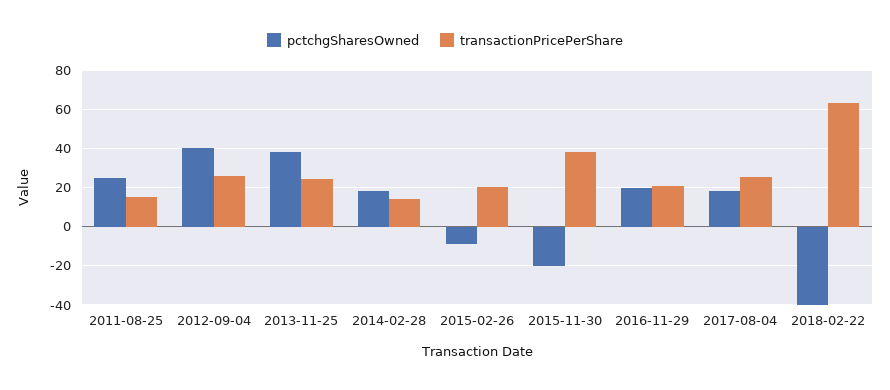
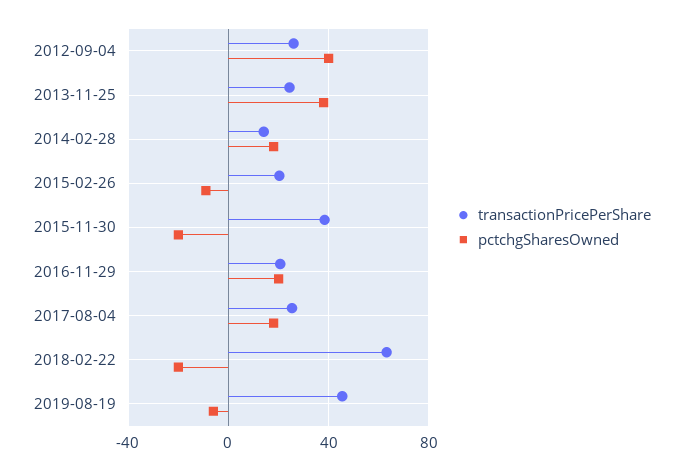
pctchgSharesOwned, 2011-08-25: 25 -> none
transactionPricePerShare, 2011-08-25: 15 -> none
pctchgSharesOwned, 2018-02-22: -40 -> -20
transactionPricePerShare, 2019-08-19: none -> 45
pctchgSharesOwned, 2019-08-19: none -> -5

